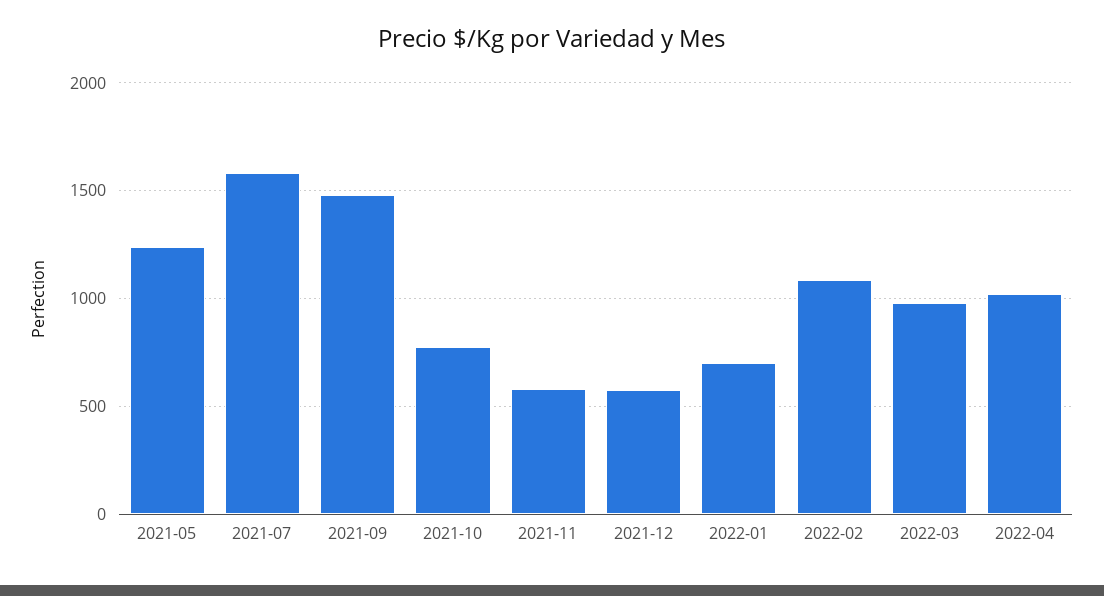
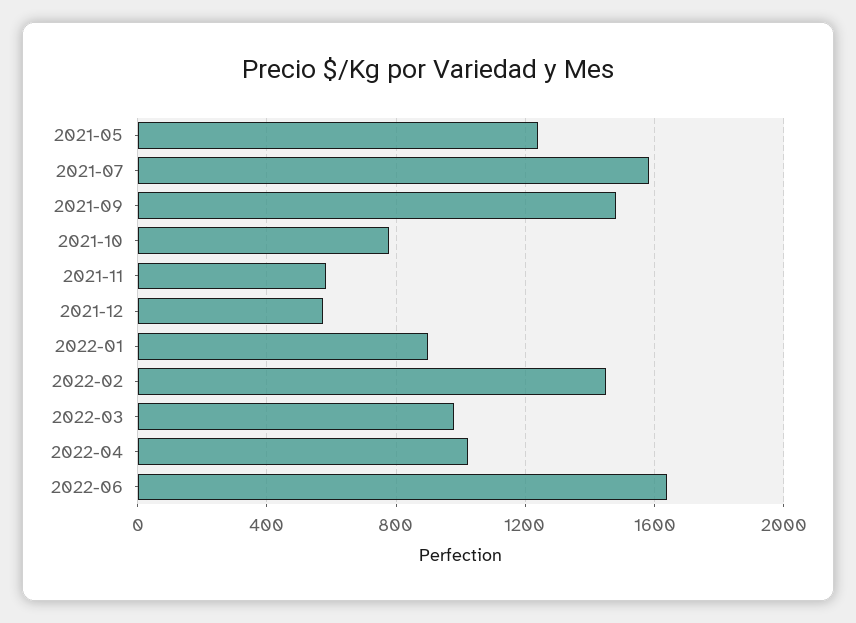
2022-01: 700 -> 900
2022-02: 1100 -> 1450
2022-06: none -> 1650

